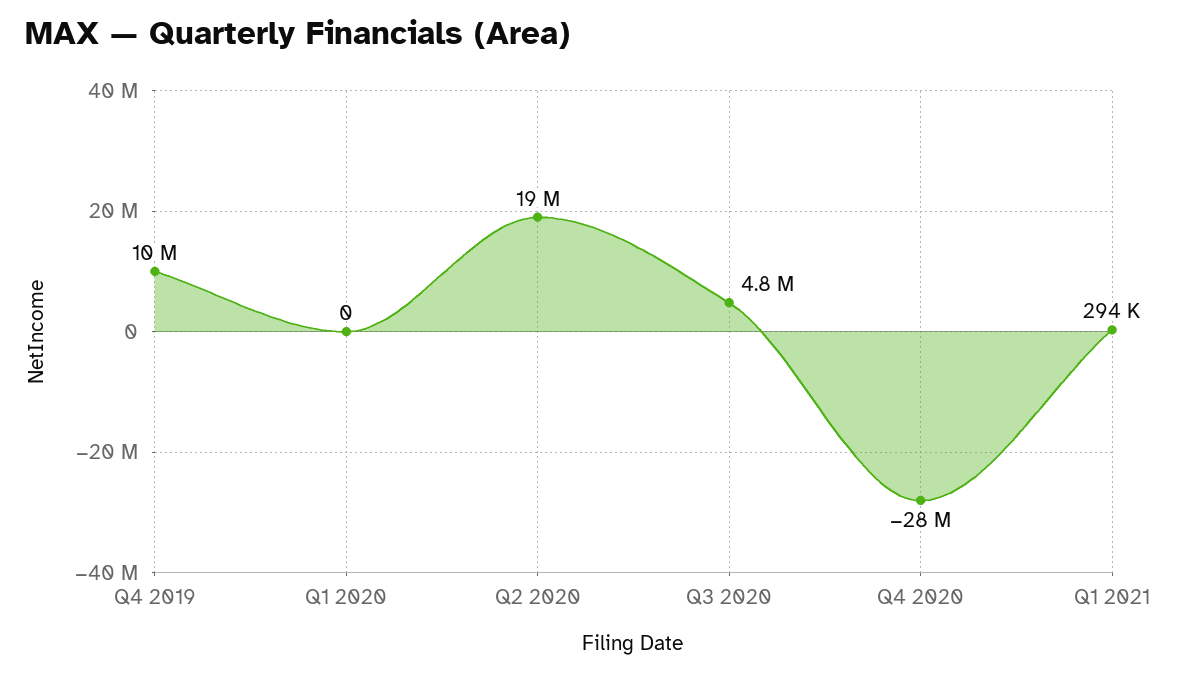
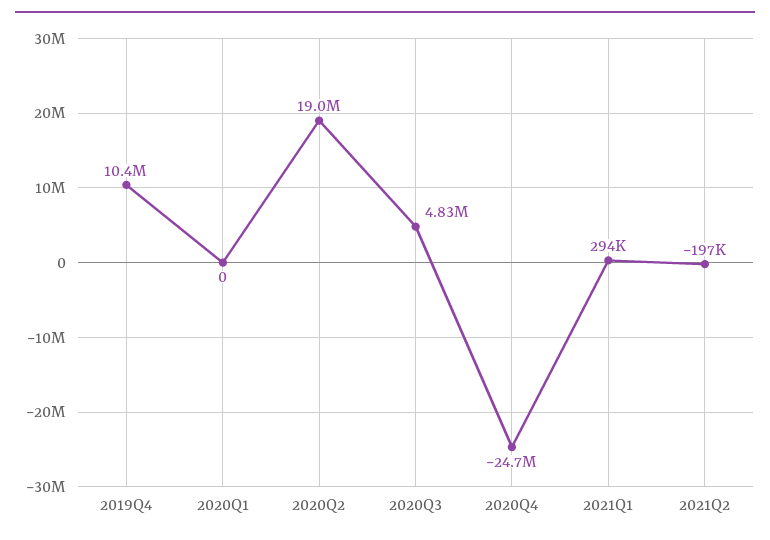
Q4 2020: -28000000 -> -24700000
2021Q2: none -> -197000

